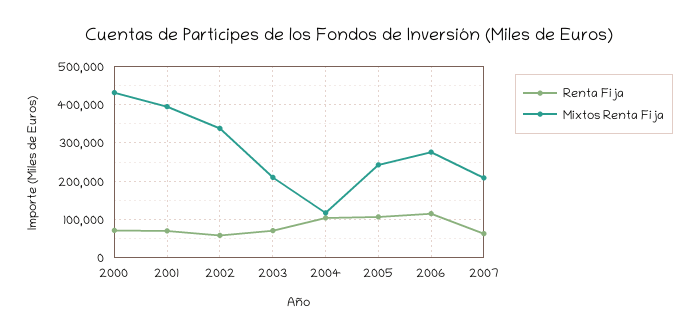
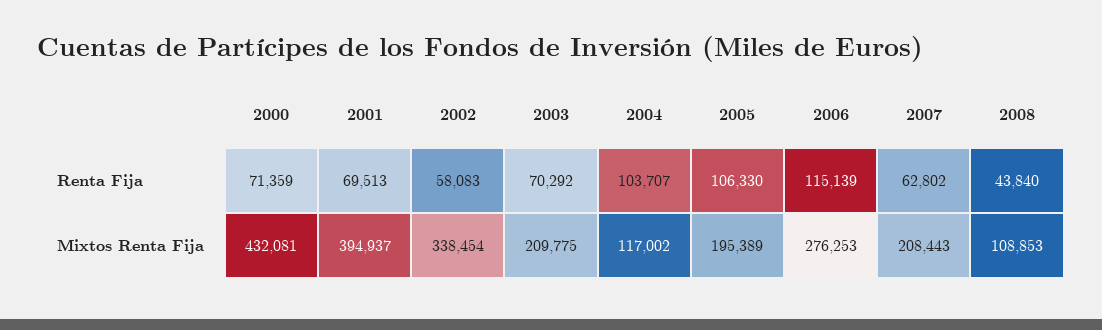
Mixtos Renta Fija, 2005: 240000 -> 195389
Renta Fija, 2008: none -> 43840
Mixtos Renta Fija, 2008: none -> 108853

